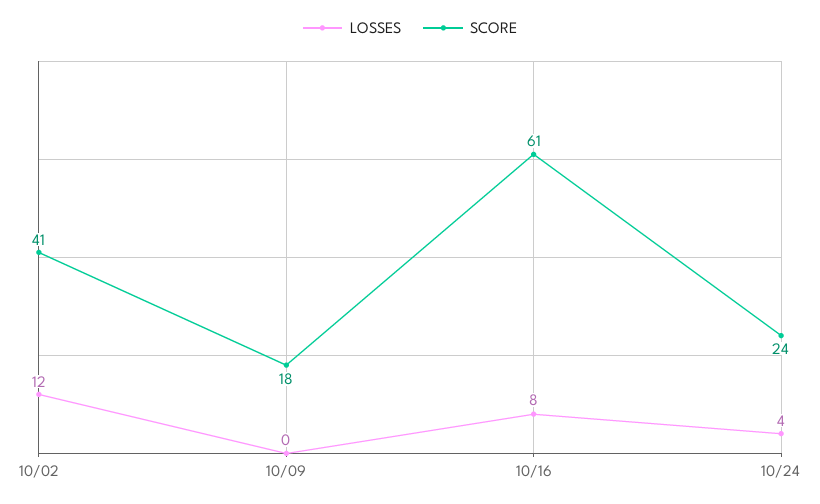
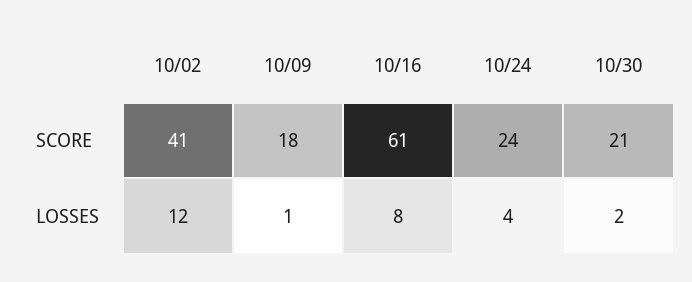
LOSSES, 10/09: 0 -> 1
SCORE, 10/30: none -> 21
LOSSES, 10/30: none -> 2

